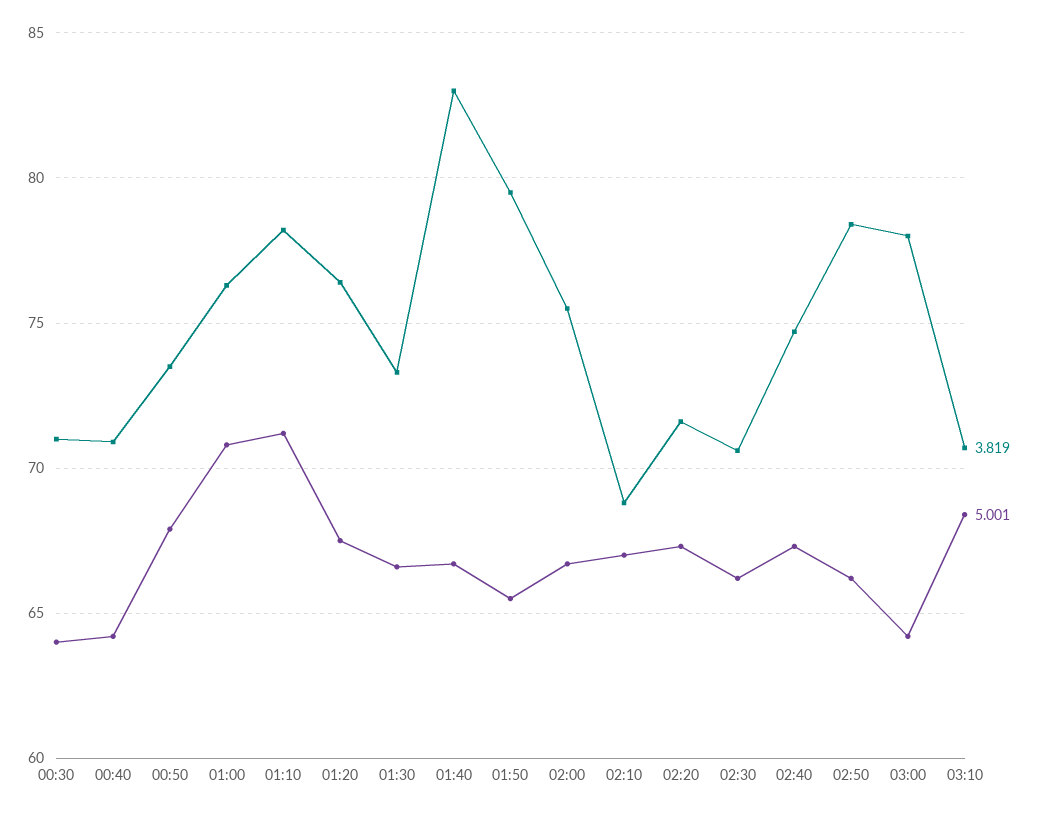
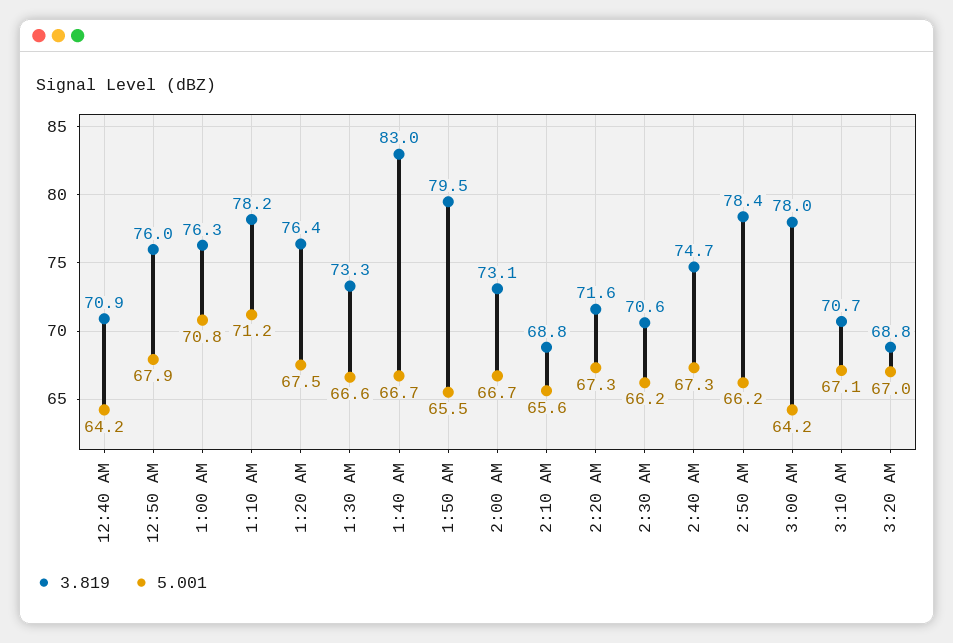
3.819, 00:30: 71 -> none
5.001, 00:30: 64 -> none
3.819, 00:50: 73.5 -> 76
3.819, 02:00: 75.5 -> 73.1
5.001, 02:10: 67 -> 65.6
5.001, 03:10: 68.5 -> 67.1
3.819, 3:20 AM: none -> 68.8
5.001, 3:20 AM: none -> 67

